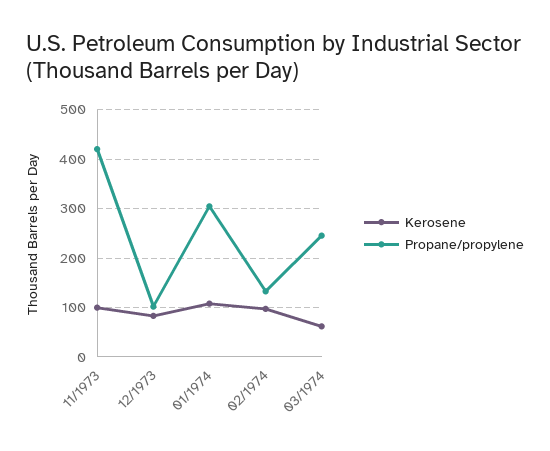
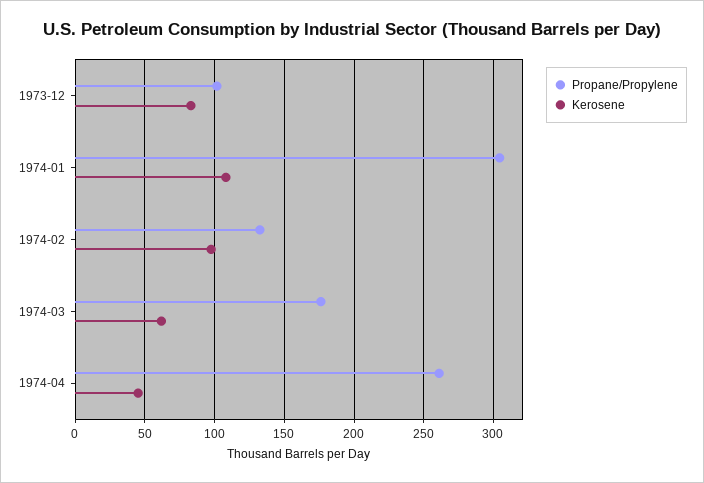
Kerosene, 11/1973: 100 -> none
Propane/propylene, 11/1973: 420 -> none
Propane/propylene, 03/1974: 240 -> 175
Propane/propylene, 1974-04: none -> 260
Kerosene, 1974-04: none -> 45

